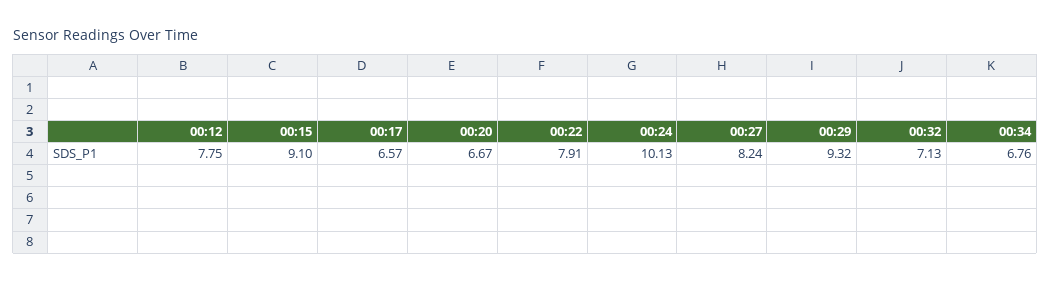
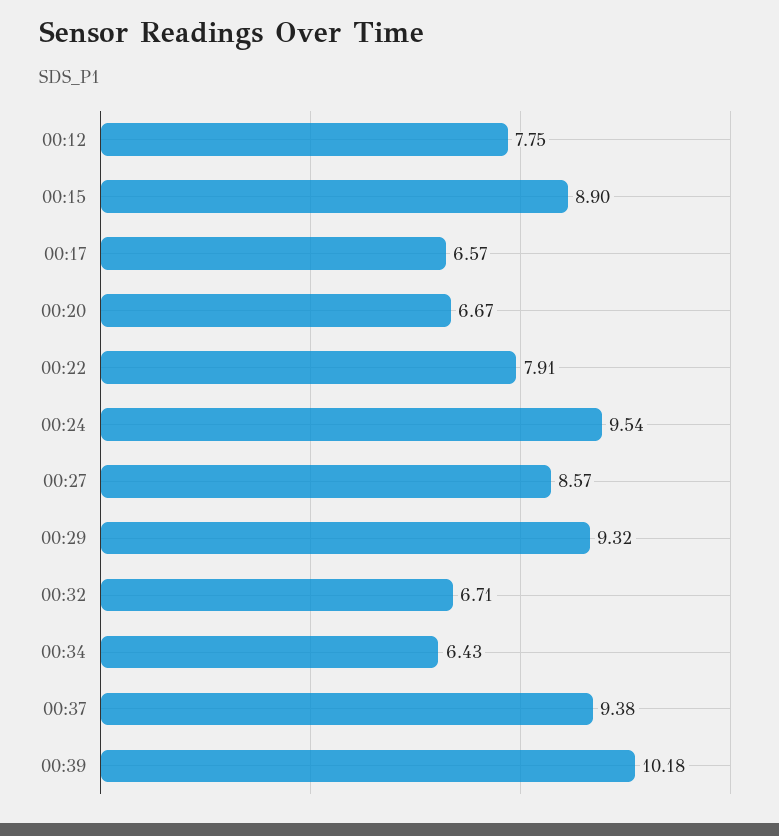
00:15: 9.1 -> 8.9
00:24: 10.13 -> 9.54
00:27: 8.24 -> 8.57
00:32: 7.13 -> 6.71
00:34: 6.76 -> 6.43
00:37: none -> 9.38
00:39: none -> 10.18

